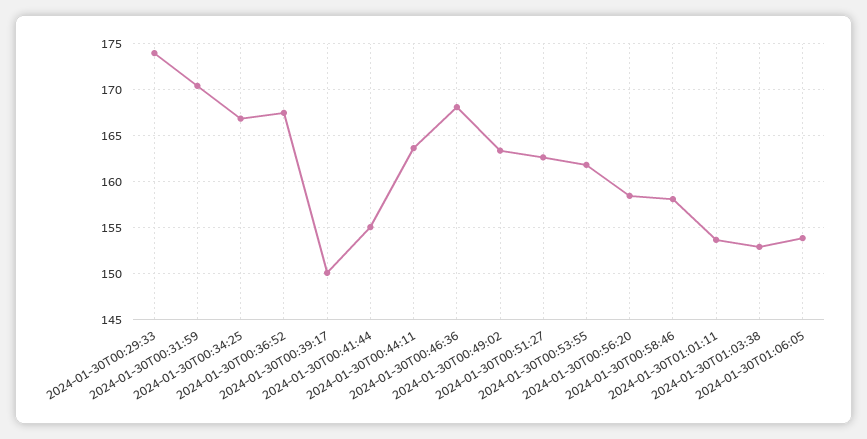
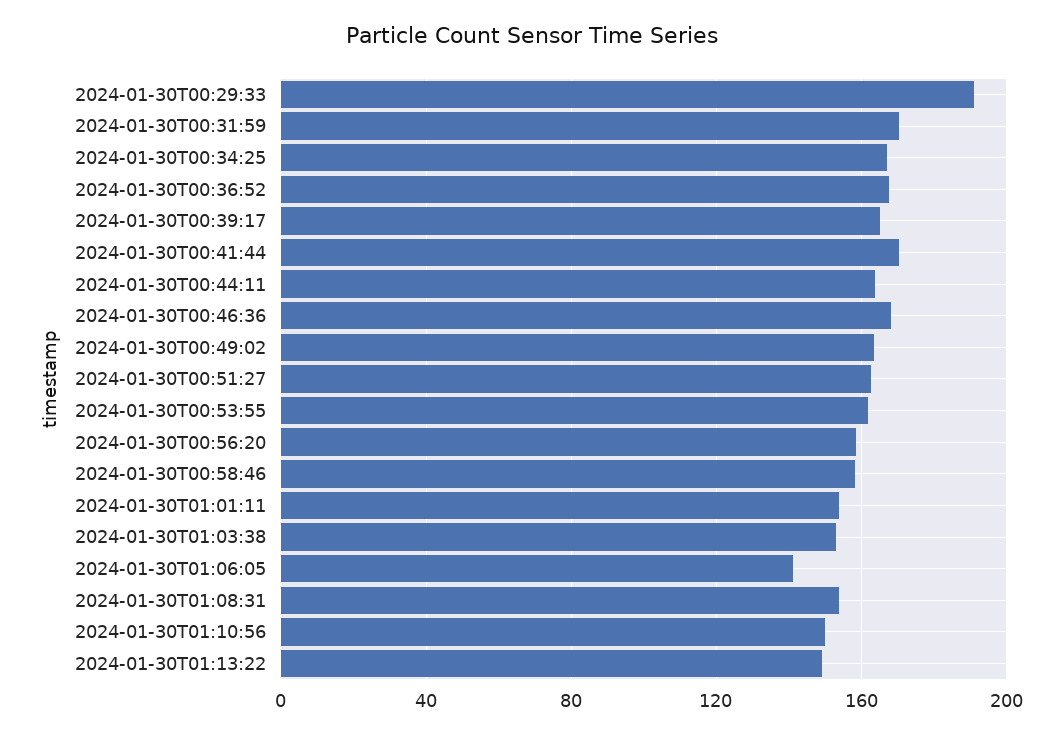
2024-01-30T00:29:33: 174 -> 190
2024-01-30T00:39:17: 150 -> 165
2024-01-30T00:41:44: 155 -> 170
2024-01-30T01:06:05: 154 -> 140
2024-01-30T01:08:31: none -> 155
2024-01-30T01:10:56: none -> 150
2024-01-30T01:13:22: none -> 150

